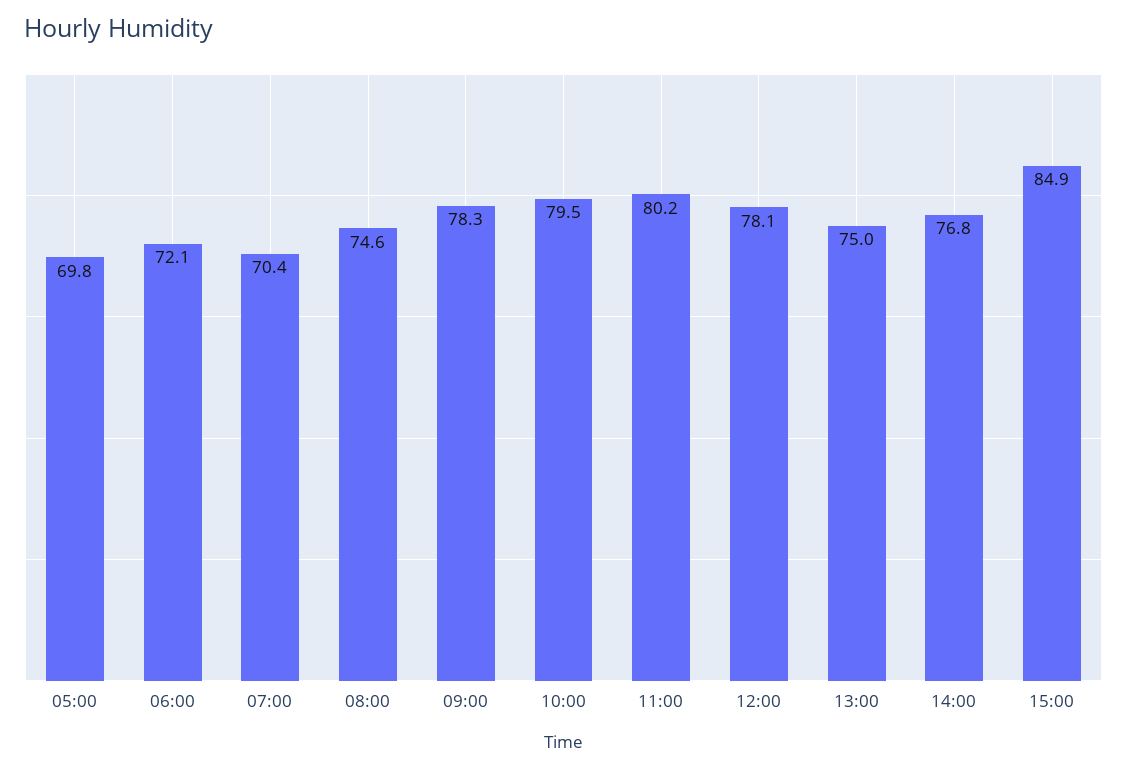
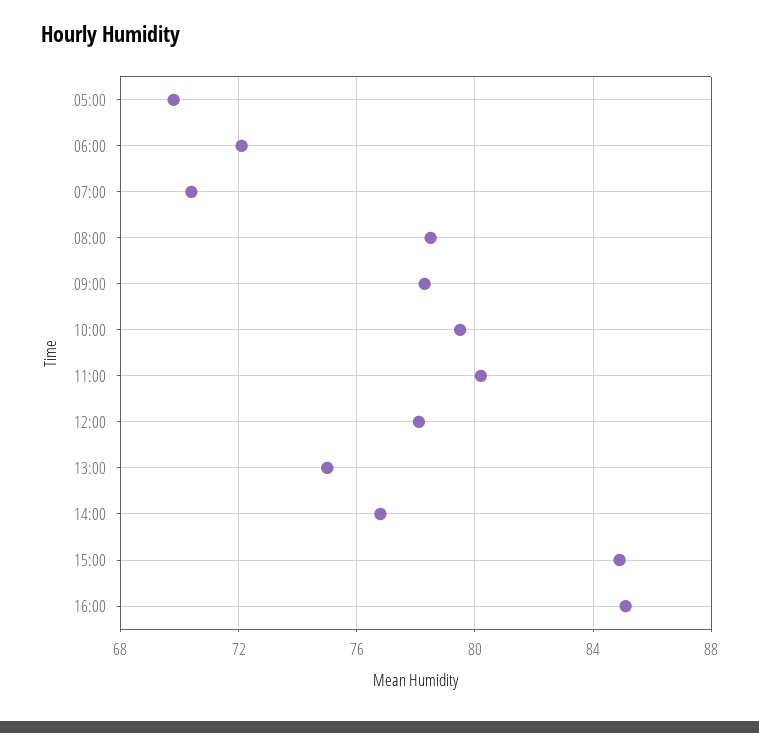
08:00: 74.6 -> 78.5
16:00: none -> 85

